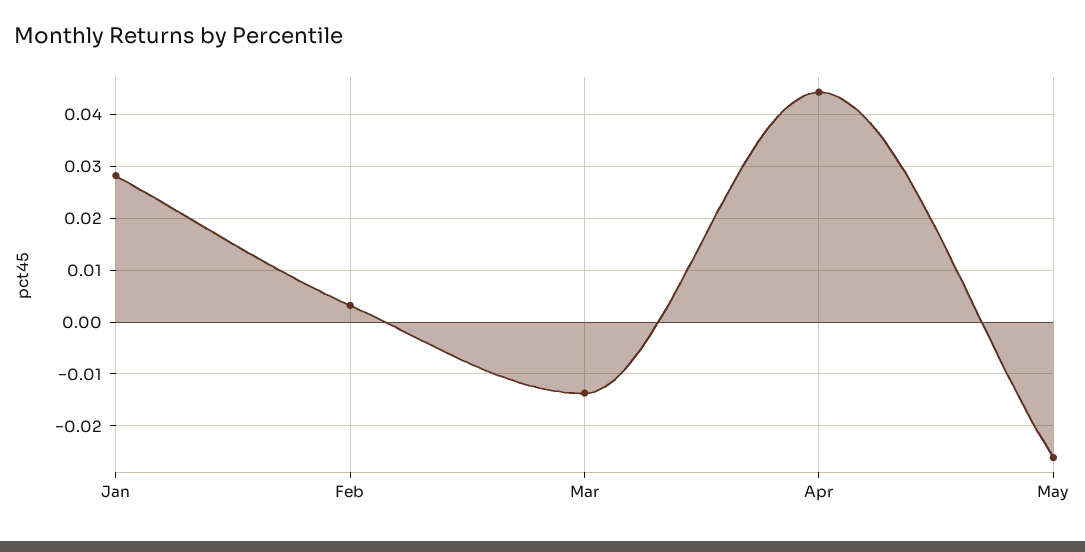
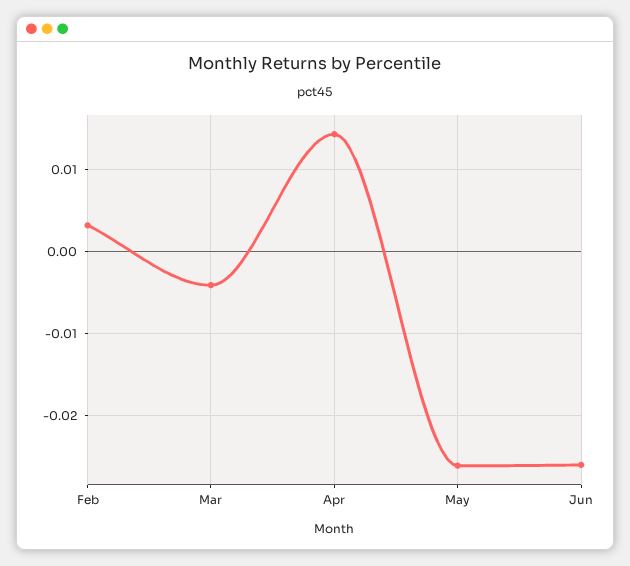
Jan: 0.028 -> none
Mar: -0.014 -> -0.004
Apr: 0.044 -> 0.014
Jun: none -> -0.026

